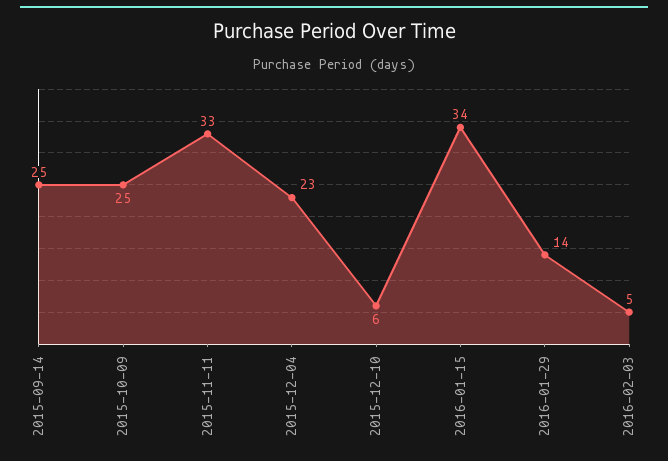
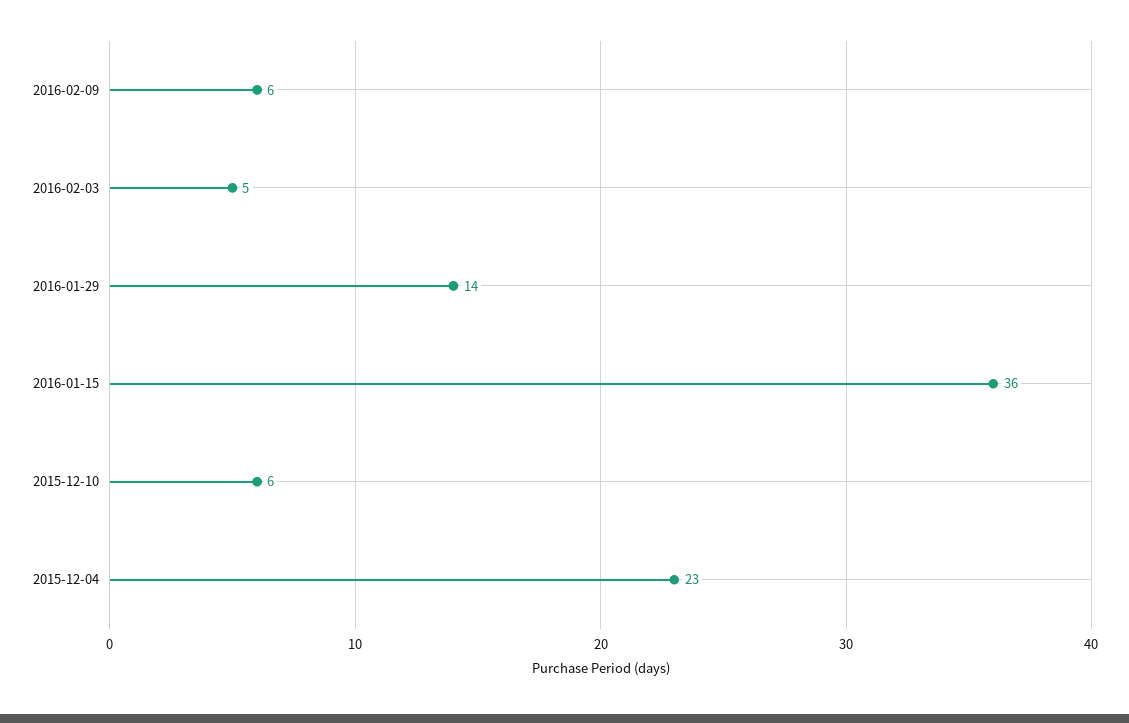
2015-09-14: 25 -> none
2015-10-09: 25 -> none
2015-11-11: 33 -> none
2016-01-15: 34 -> 36
2016-02-09: none -> 6

